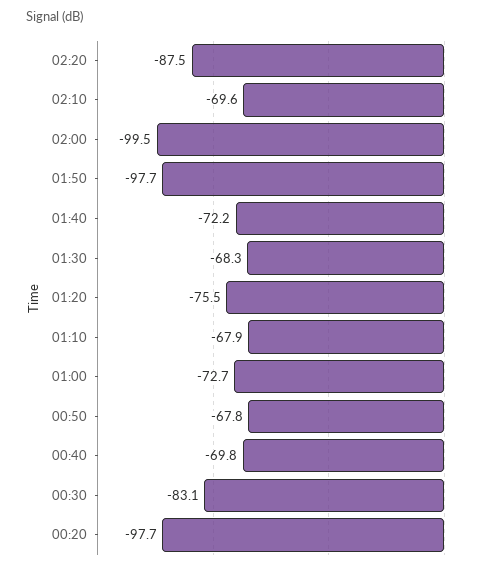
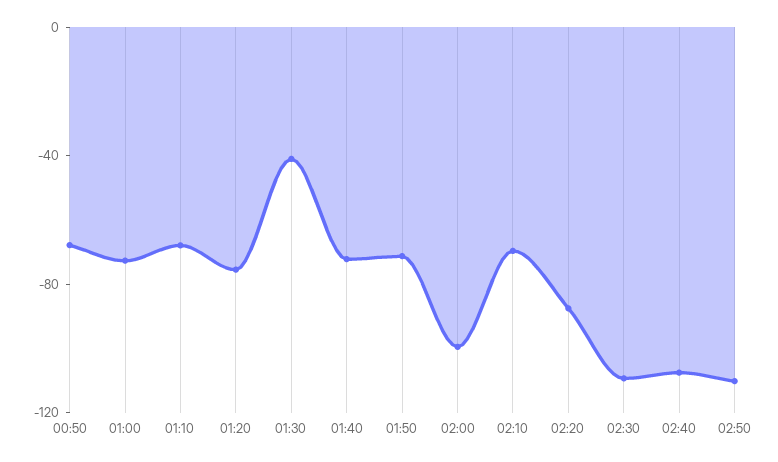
01:50: -97.7 -> -70
01:30: -68.3 -> -40
00:40: -69.8 -> none
00:30: -83.1 -> none
00:20: -97.7 -> none
02:30: none -> -110
02:40: none -> -110
02:50: none -> -110

